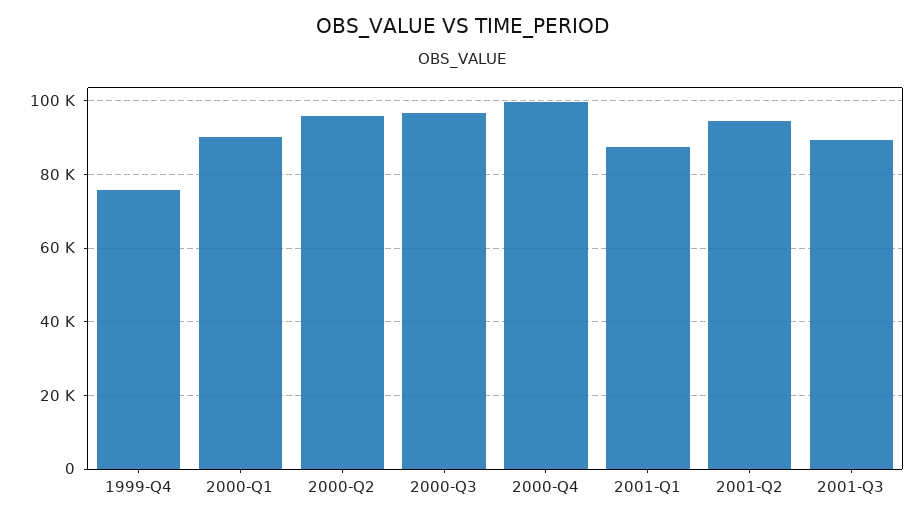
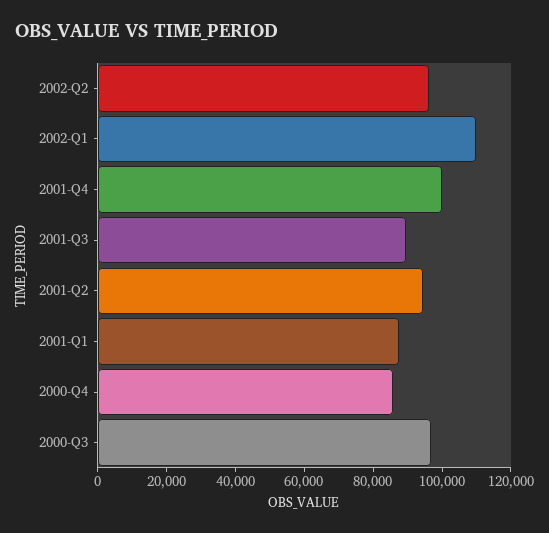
1999-Q4: 76000 -> none
2000-Q1: 90000 -> none
2000-Q2: 96000 -> none
2000-Q4: 100000 -> 85000
2002-Q2: none -> 95000
2002-Q1: none -> 110000
2001-Q4: none -> 100000

